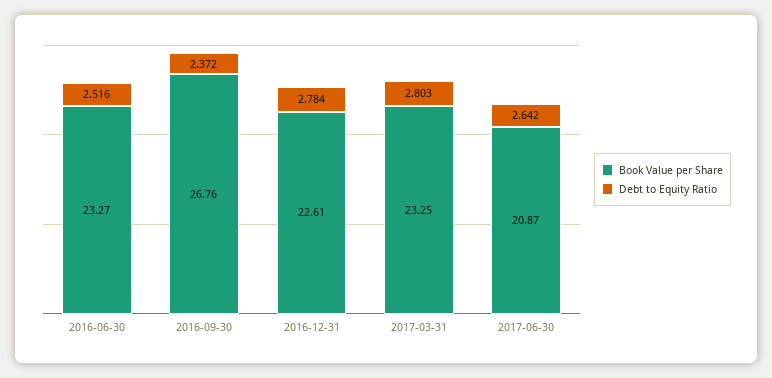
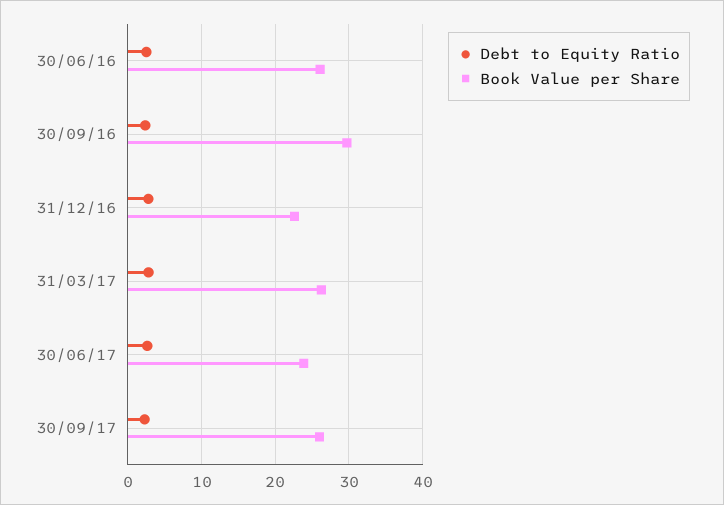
Book Value per Share, 2016-06-30: 23.27 -> 26
Book Value per Share, 2016-09-30: 26.76 -> 30
Book Value per Share, 2017-03-31: 23.25 -> 26
Book Value per Share, 2017-06-30: 20.87 -> 24
Debt to Equity Ratio, 30/09/17: none -> 2
Book Value per Share, 30/09/17: none -> 26

